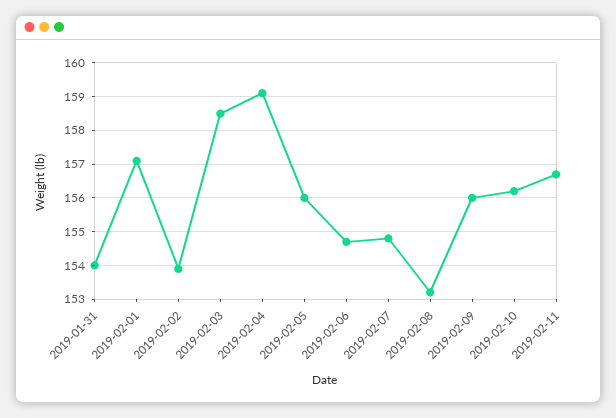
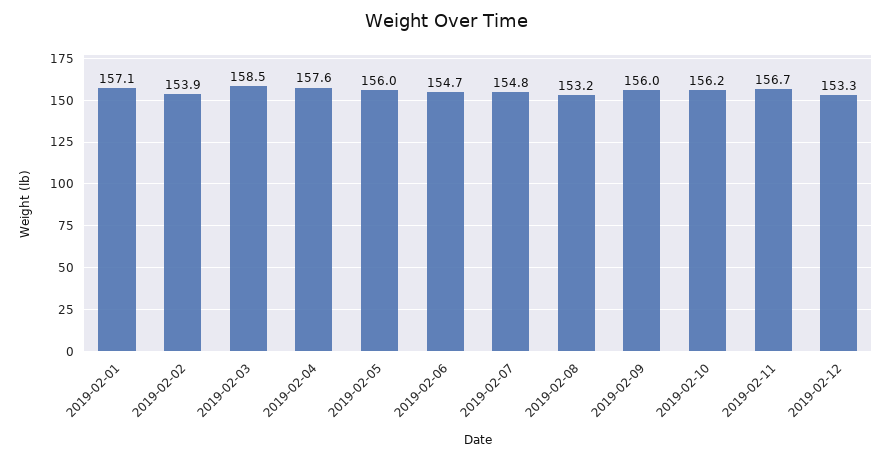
2019-01-31: 154 -> none
2019-02-04: 159 -> 157.6
2019-02-12: none -> 153.3

